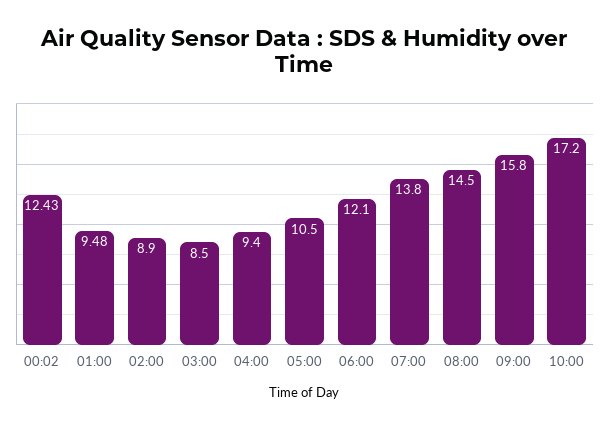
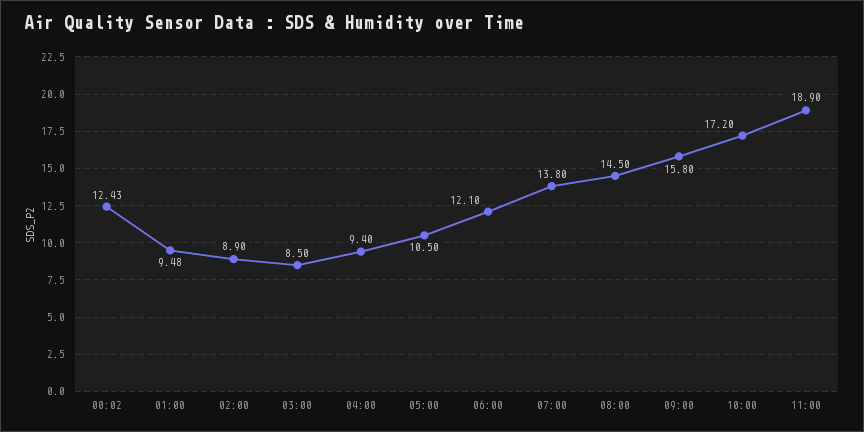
11:00: none -> 18.9

